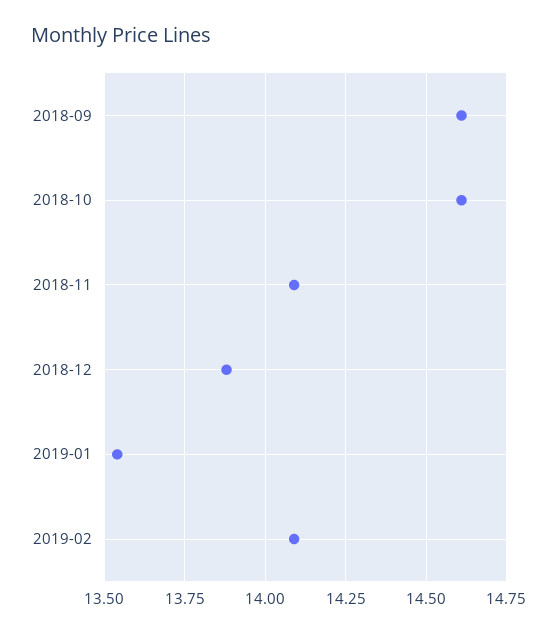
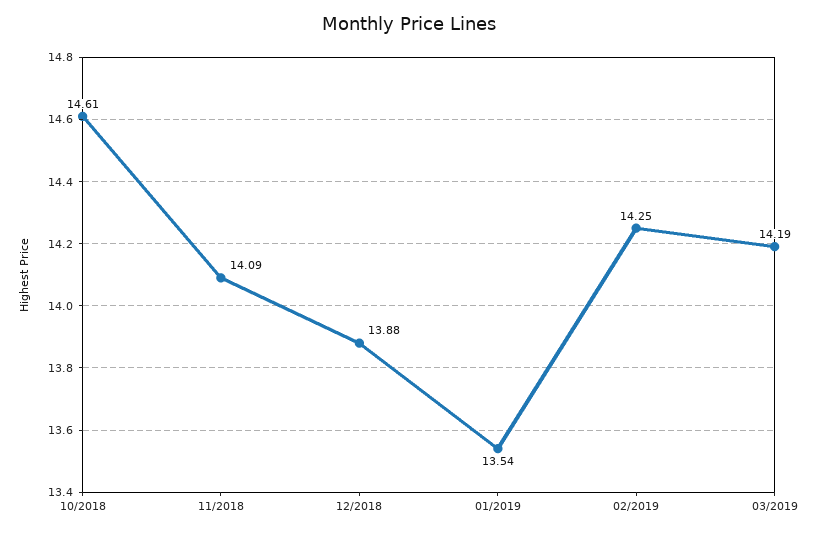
2018-09: 14.6 -> none
2019-02: 14.1 -> 14.25
03/2019: none -> 14.19

